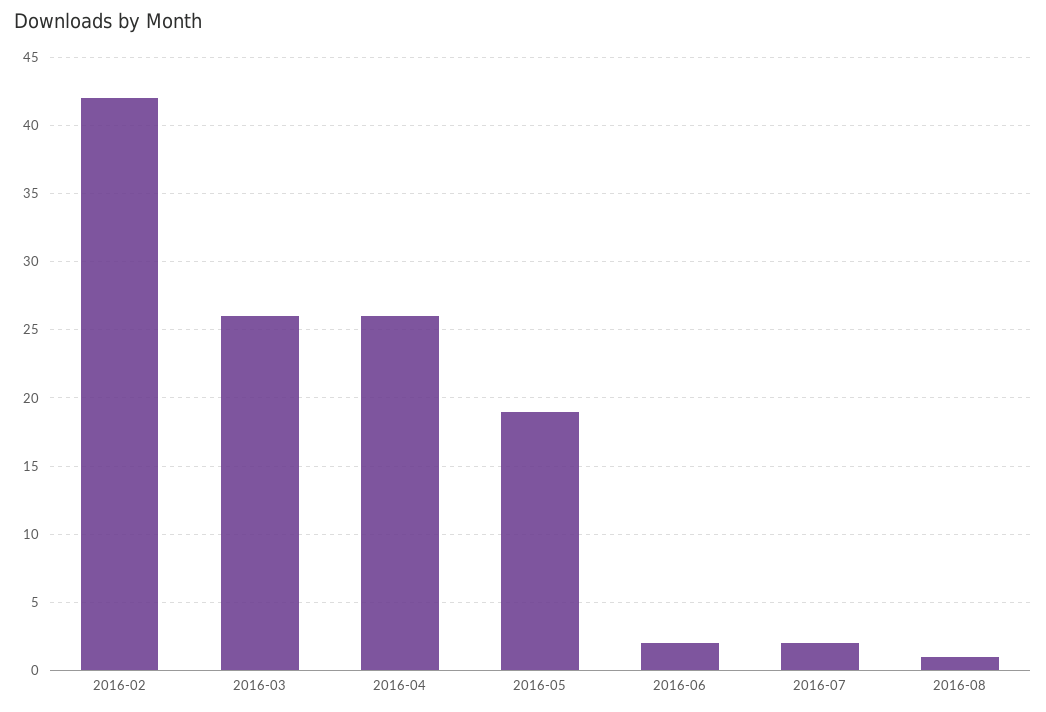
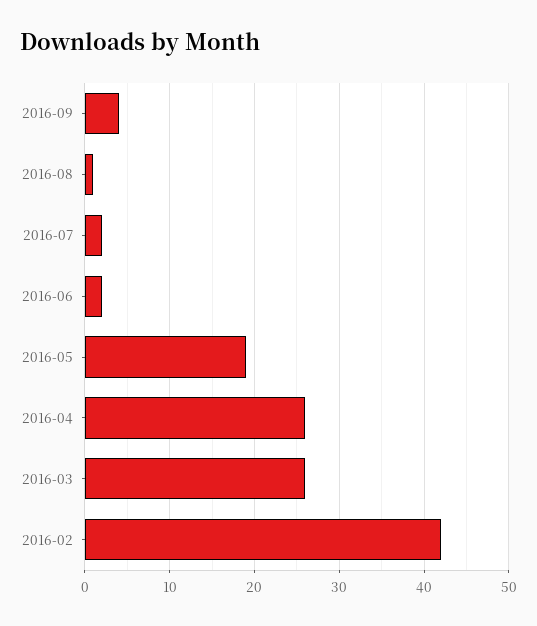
2016-09: none -> 4

